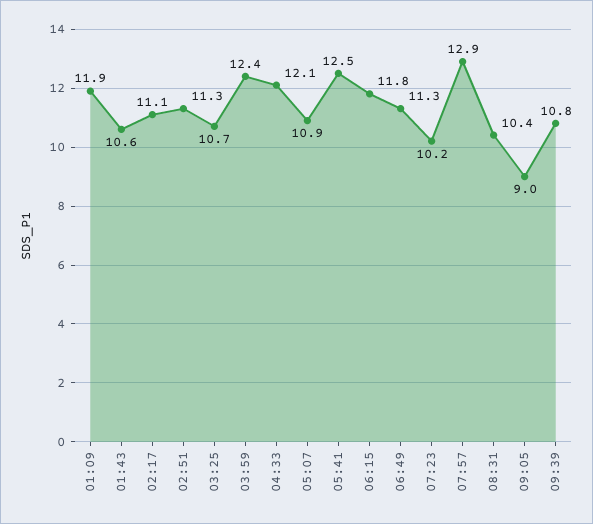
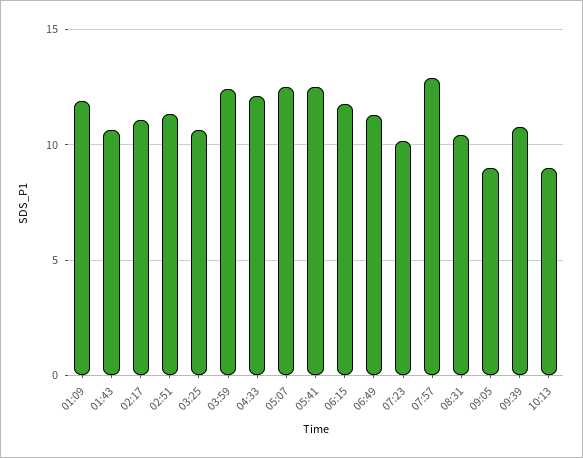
05:07: 10.9 -> 12.5
10:13: none -> 9

